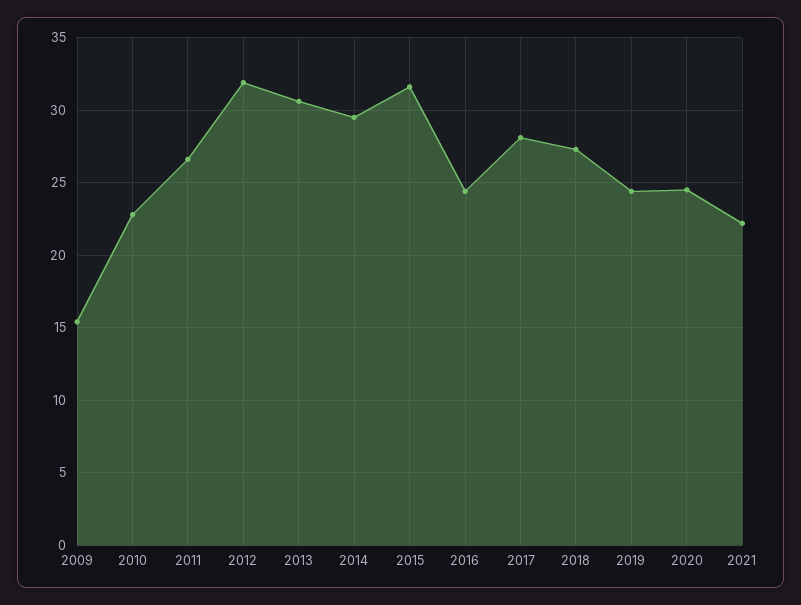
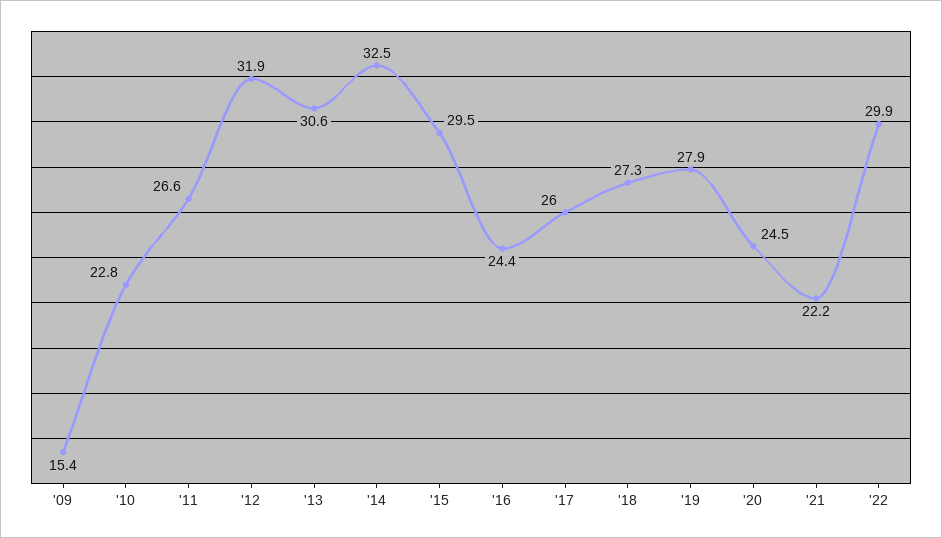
2014: 29.5 -> 32.5
2015: 31.5 -> 29.5
2017: 28 -> 26
2019: 24.5 -> 27.9
'22: none -> 29.9

